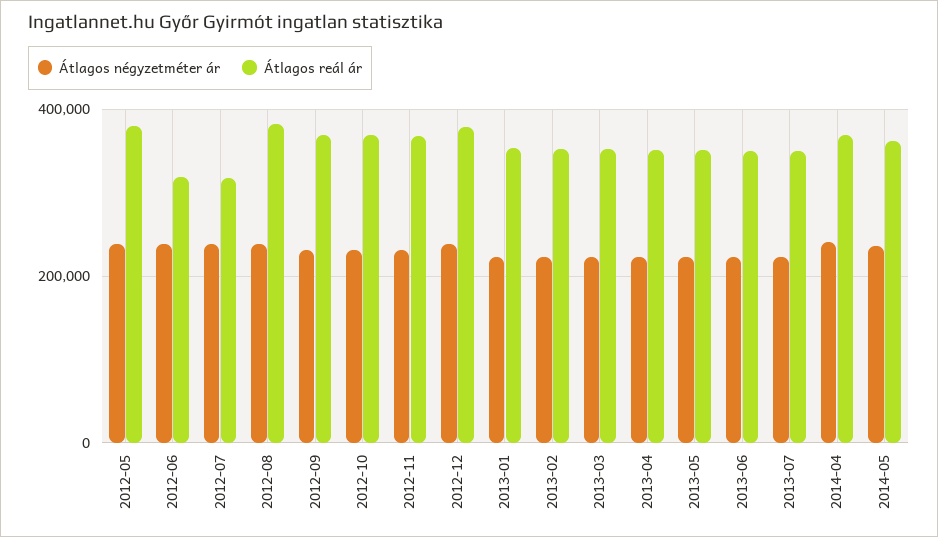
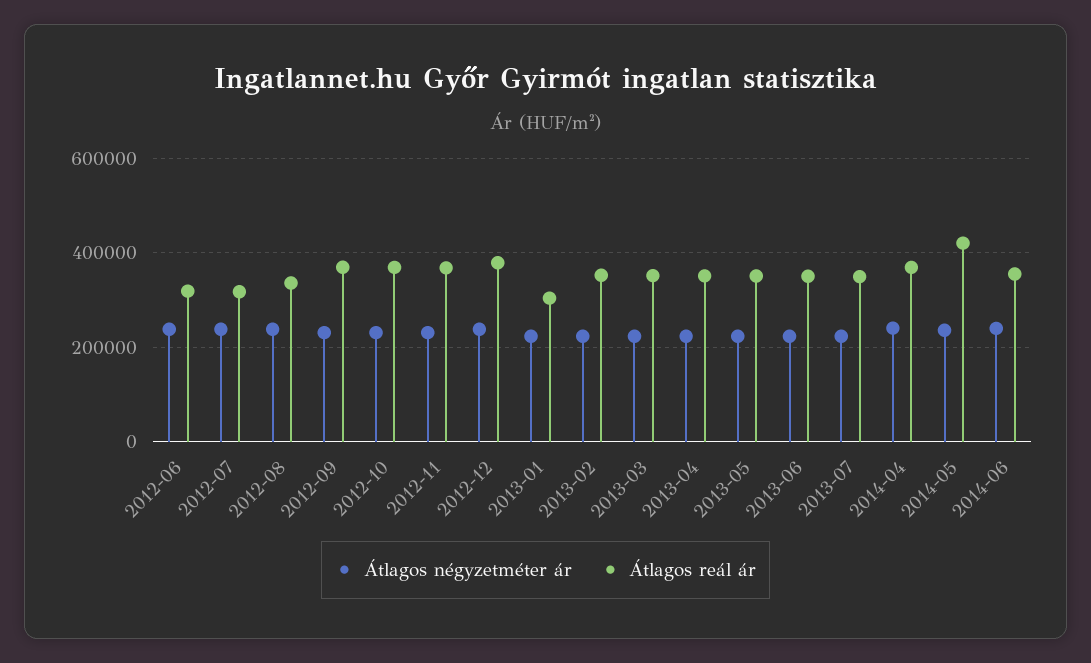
Átlagos négyzetméter ár, 2012-05: 240000 -> none
Átlagos reál ár, 2012-05: 380000 -> none
Átlagos reál ár, 2012-08: 380000 -> 340000
Átlagos reál ár, 2013-01: 360000 -> 300000
Átlagos reál ár, 2014-05: 360000 -> 420000
Átlagos négyzetméter ár, 2014-06: none -> 240000
Átlagos reál ár, 2014-06: none -> 360000

